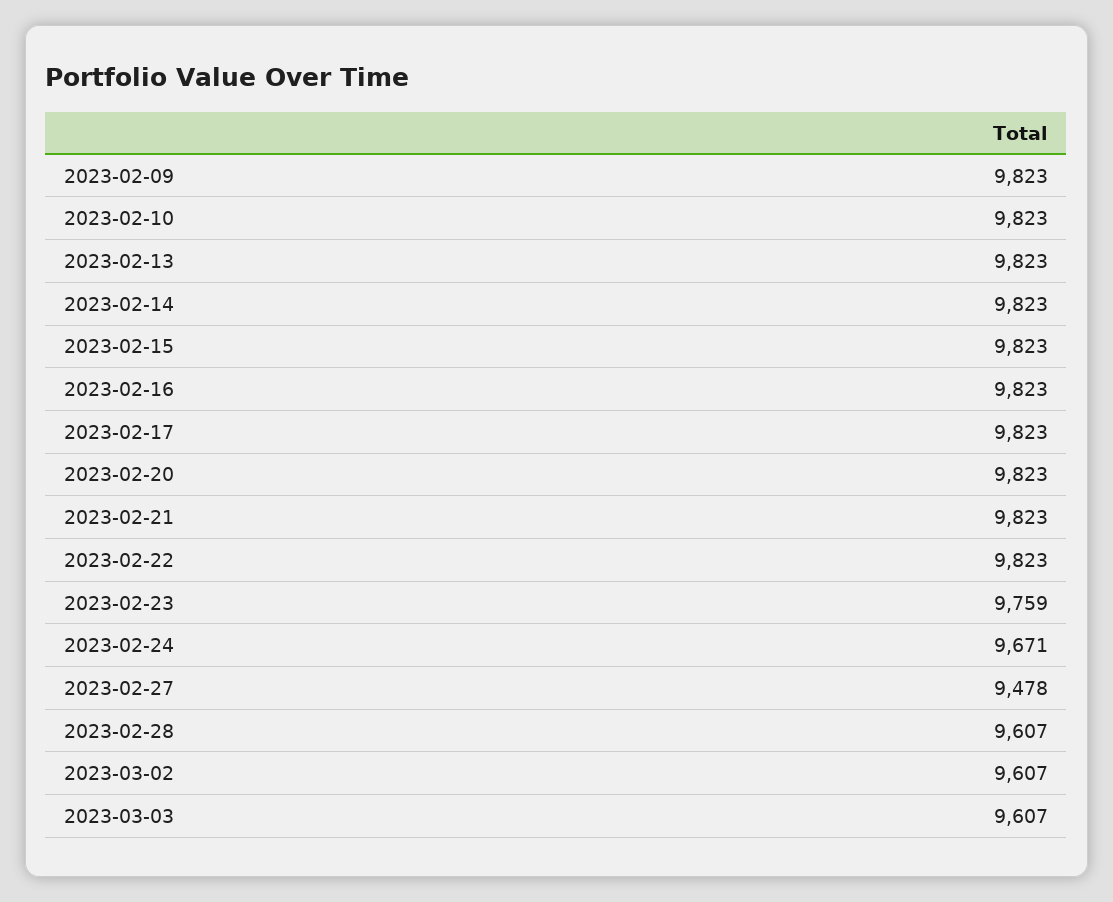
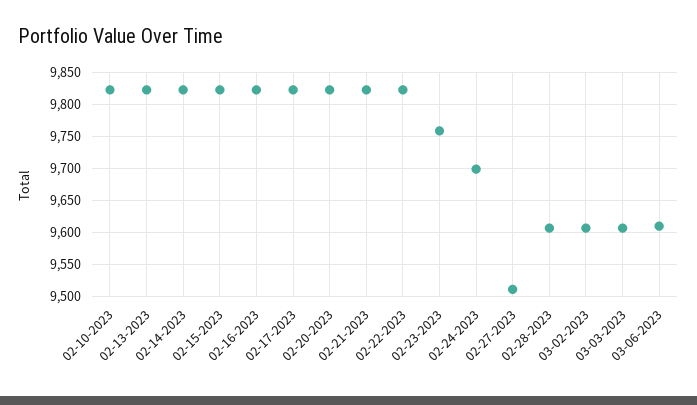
2023-02-09: 9823 -> none
2023-02-24: 9671 -> 9700
2023-02-27: 9478 -> 9510
03-06-2023: none -> 9610

